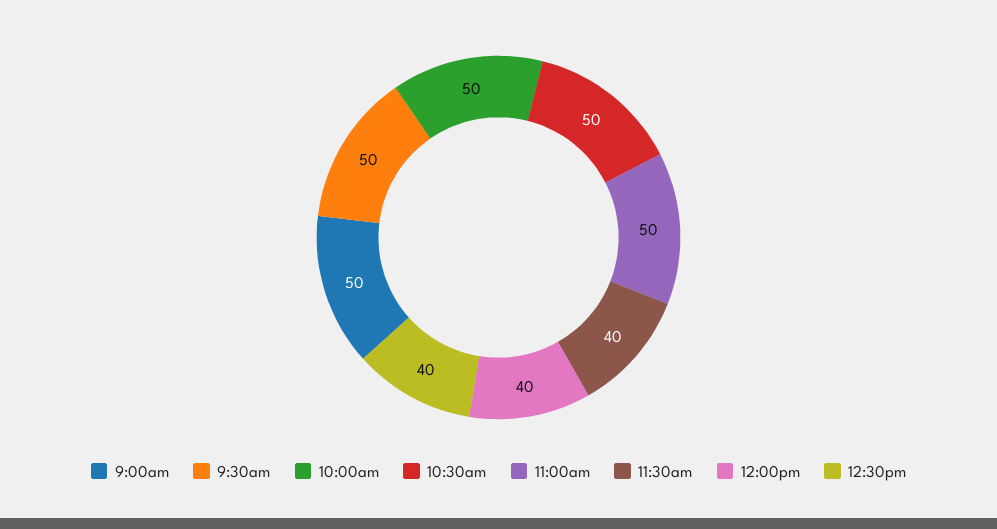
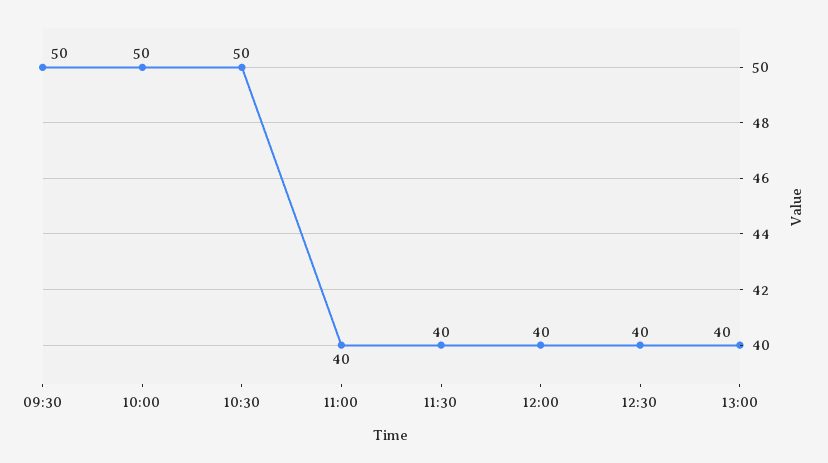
9:00am: 50 -> none
11:00am: 50 -> 40
13:00: none -> 40

